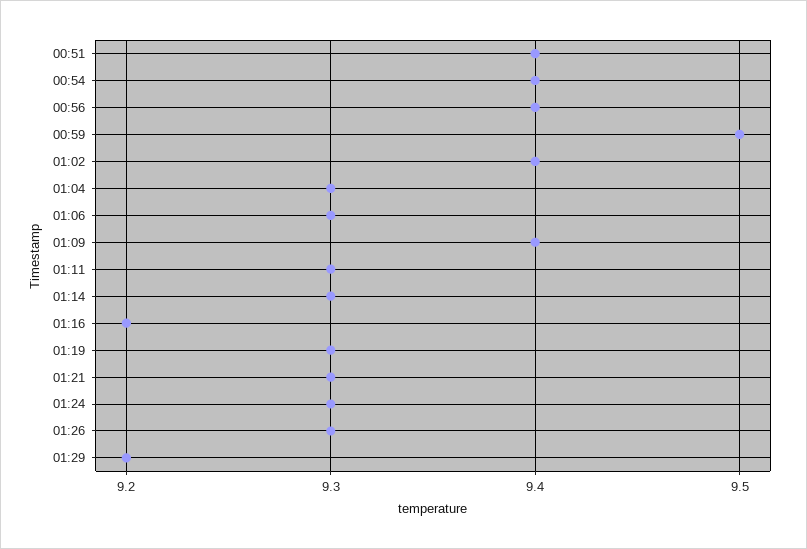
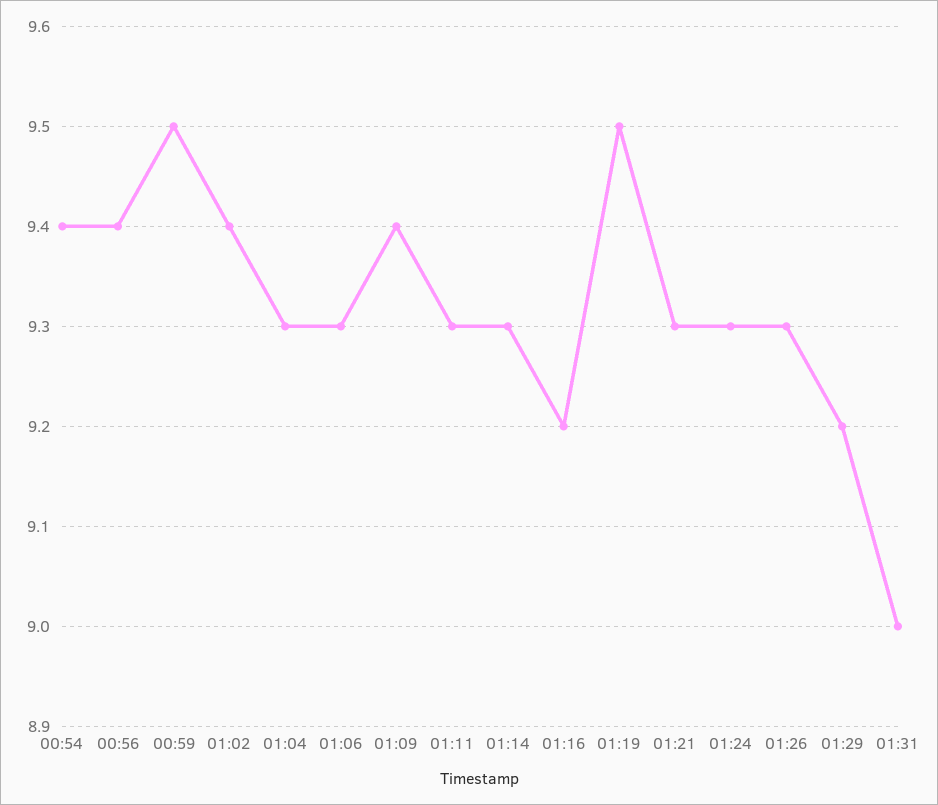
00:51: 9.4 -> none
01:19: 9.3 -> 9.5
01:31: none -> 9

